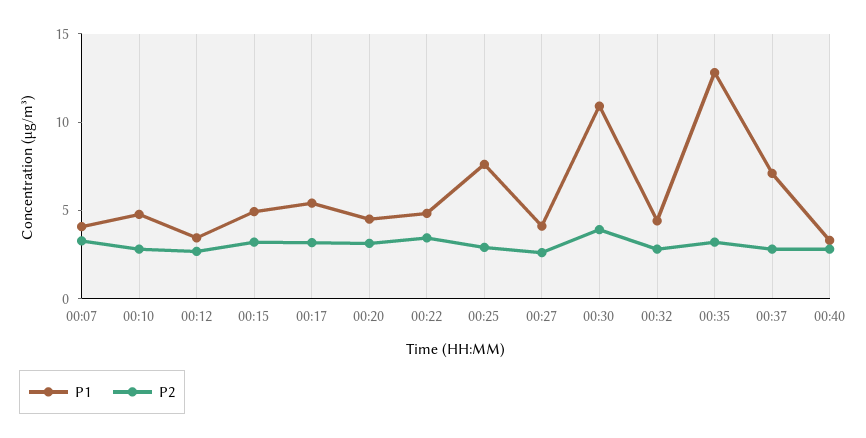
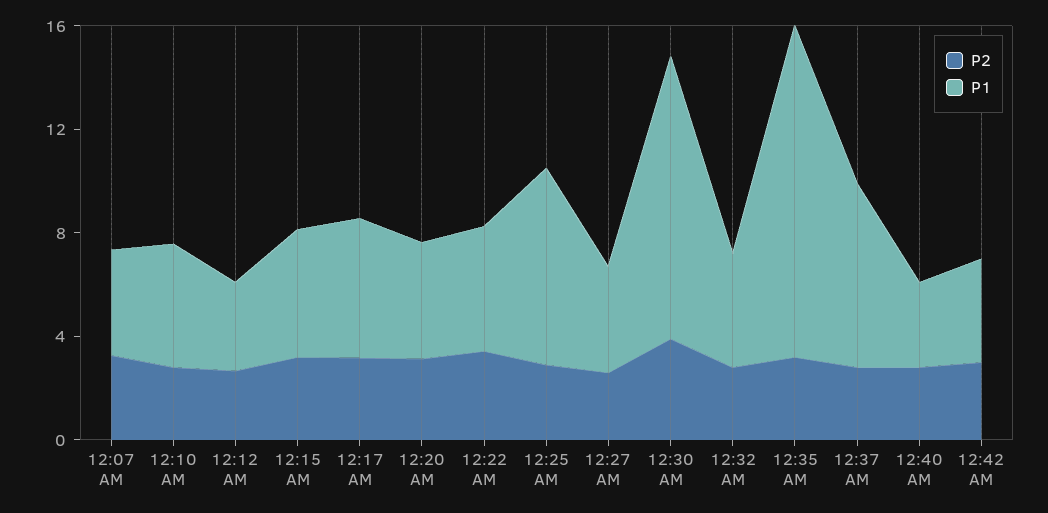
P2, 12:42 AM: none -> 3
P1, 12:42 AM: none -> 4

